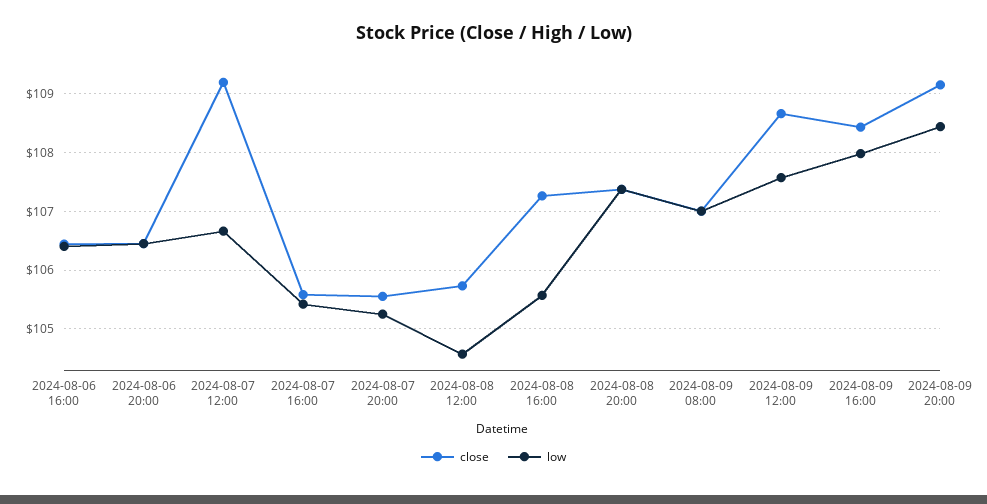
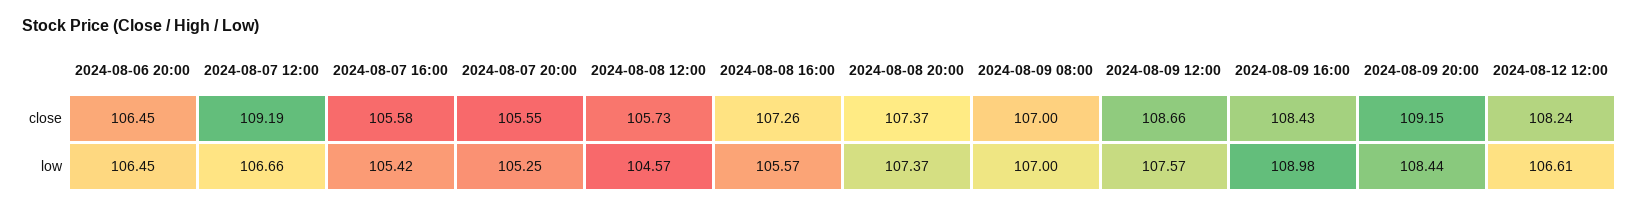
close, 2024-08-06 16:00: 106.4 -> none
low, 2024-08-06 16:00: 106.4 -> none
low, 2024-08-09 16:00: 108 -> 108.98
close, 2024-08-12 12:00: none -> 108.24
low, 2024-08-12 12:00: none -> 106.61

